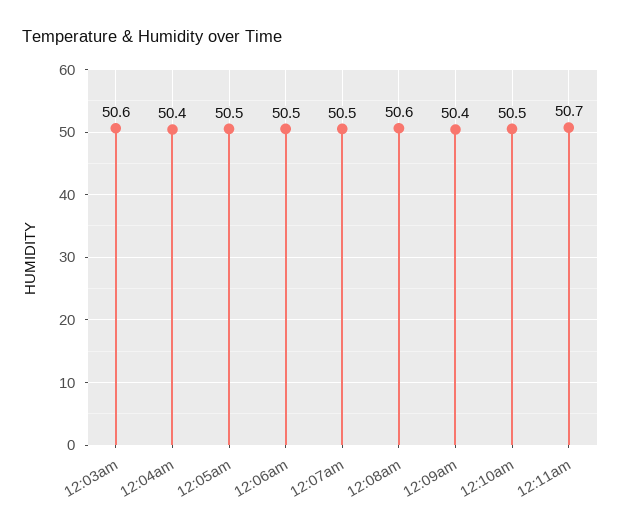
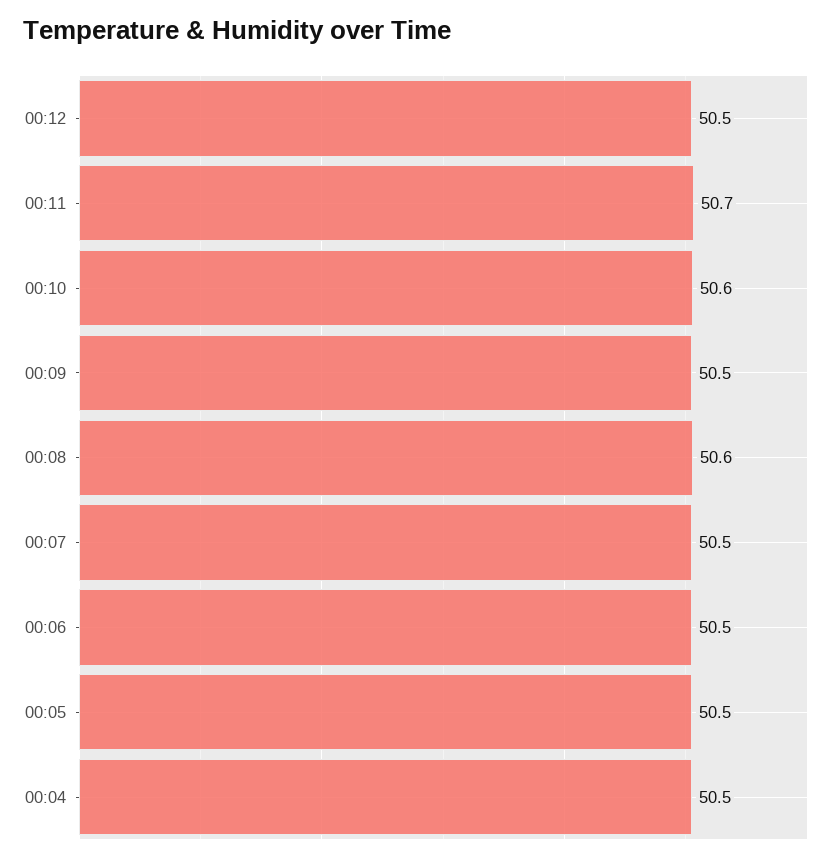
12:03am: 50.6 -> none
12:04am: 50.4 -> 50.5
12:09am: 50.4 -> 50.5
12:10am: 50.5 -> 50.6
00:12: none -> 50.5

